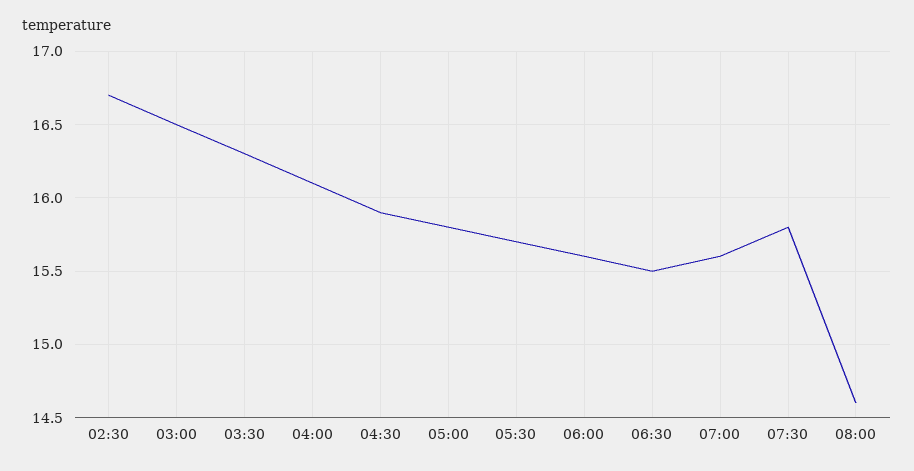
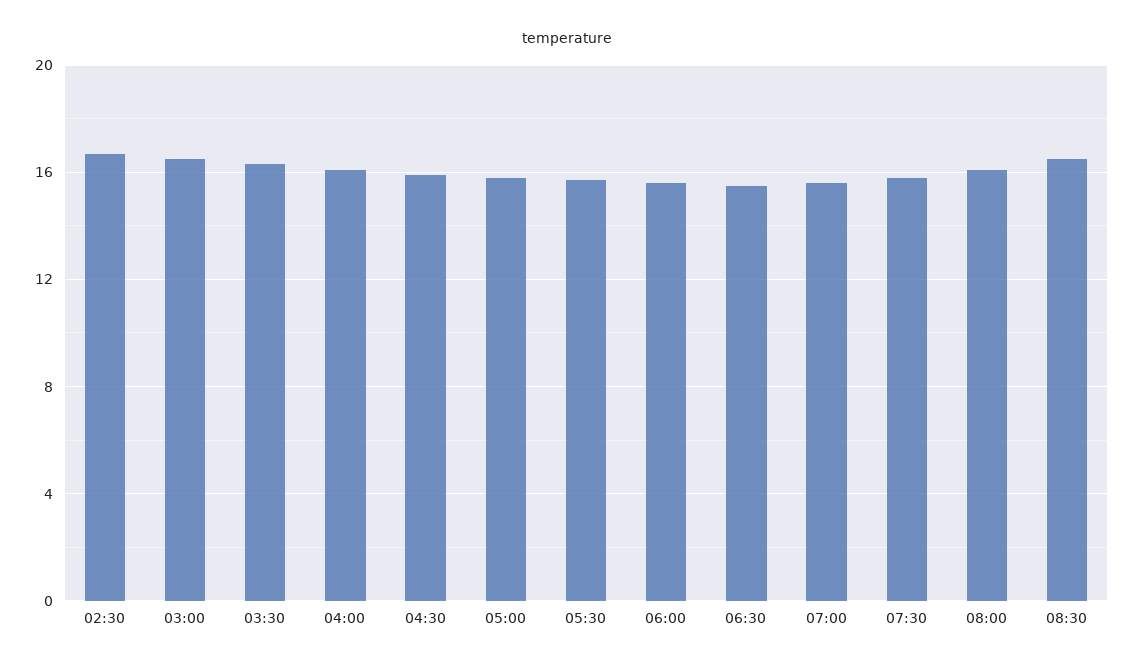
08:00: 14.6 -> 16
08:30: none -> 16.5

